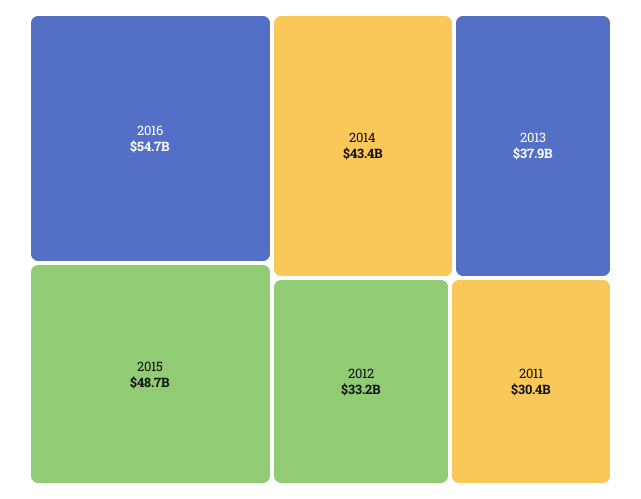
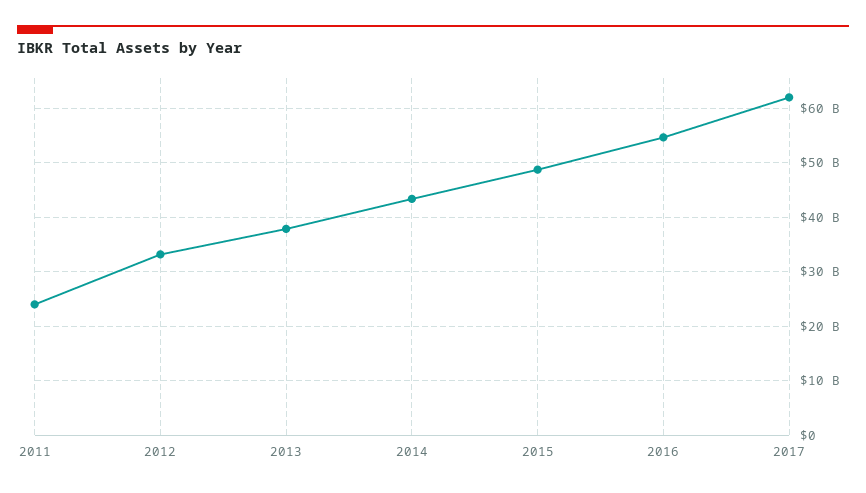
2011: 30400000000 -> 24000000000
2017: none -> 62000000000

